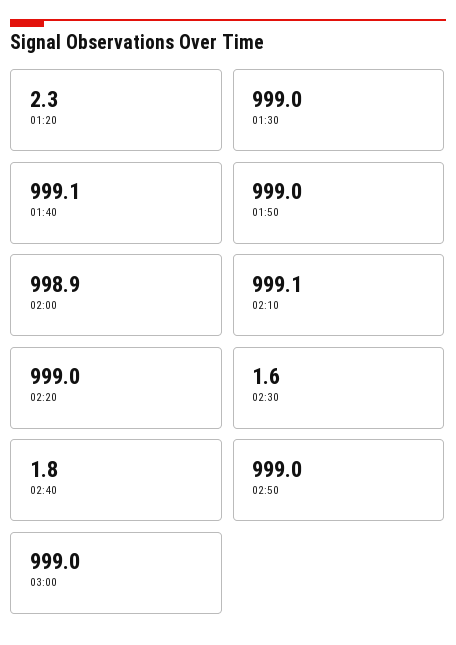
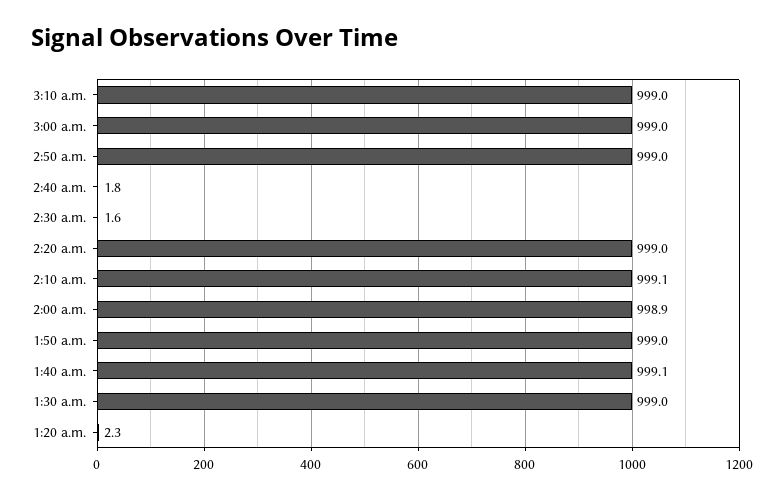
3:10 a.m.: none -> 999

